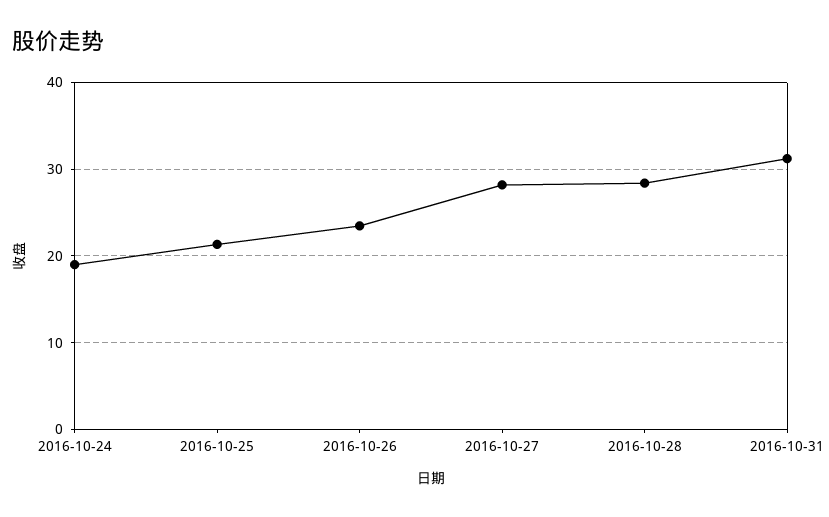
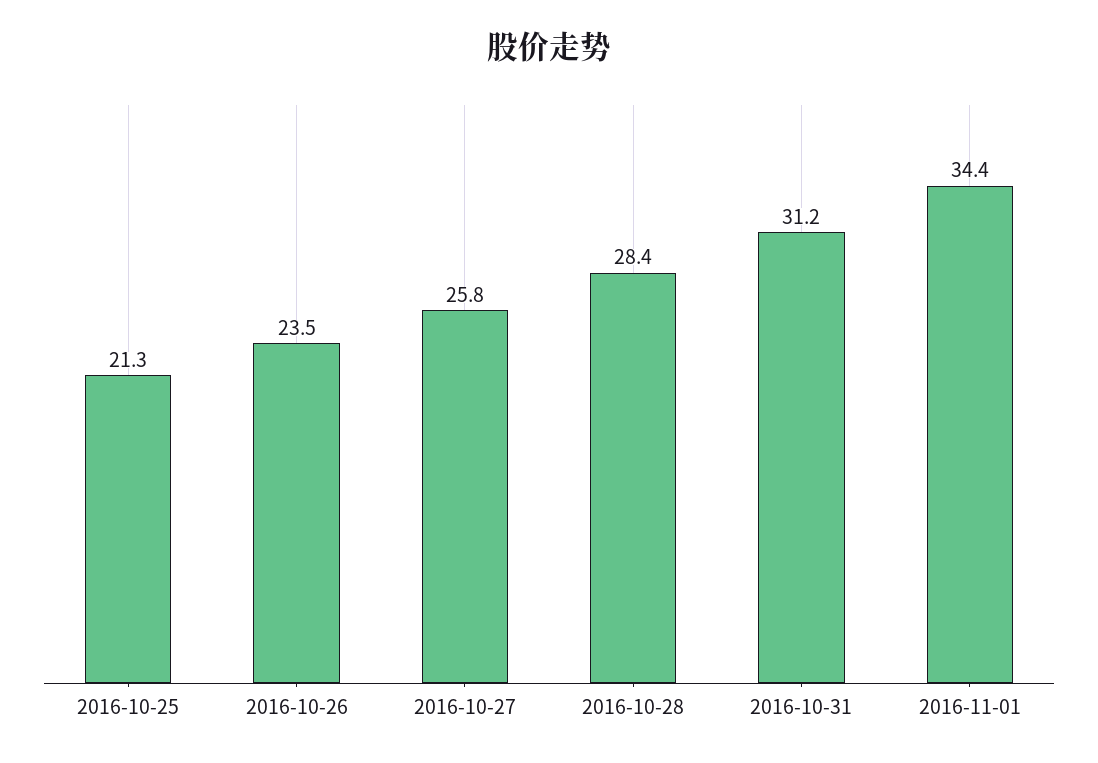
2016-10-24: 19 -> none
2016-10-27: 28 -> 25.8
2016-11-01: none -> 34.4

